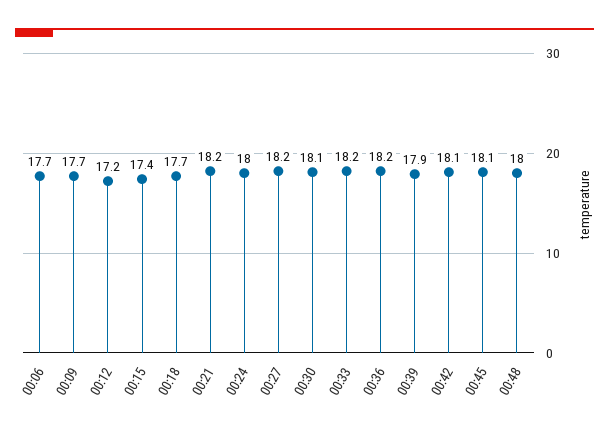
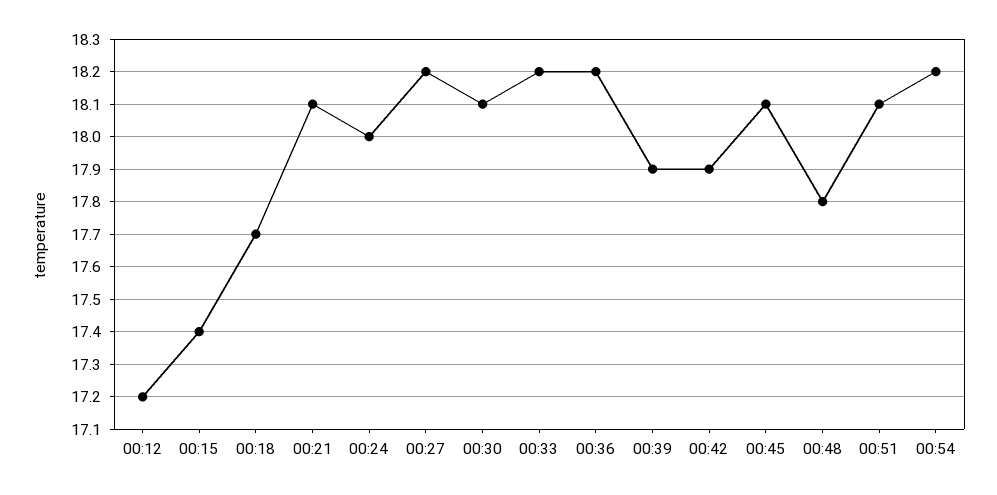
00:06: 17.7 -> none
00:09: 17.7 -> none
00:21: 18.2 -> 18.1
00:42: 18.1 -> 17.9
00:48: 18 -> 17.8
00:51: none -> 18.1
00:54: none -> 18.2

